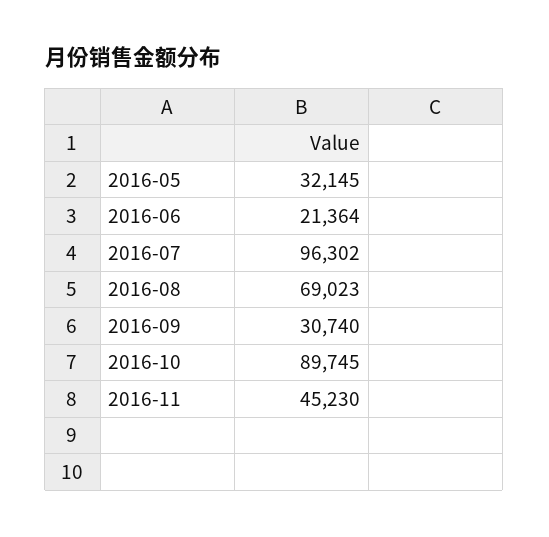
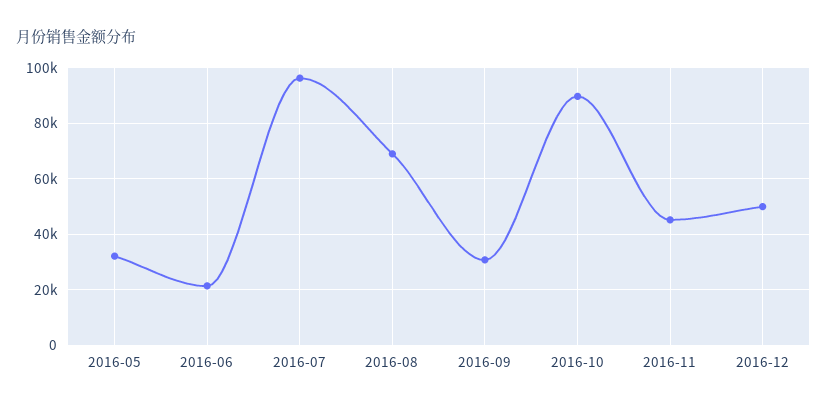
2016-12: none -> 50000

